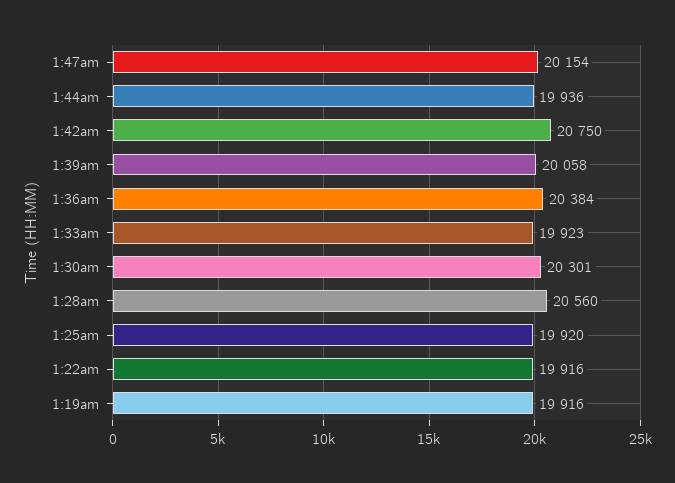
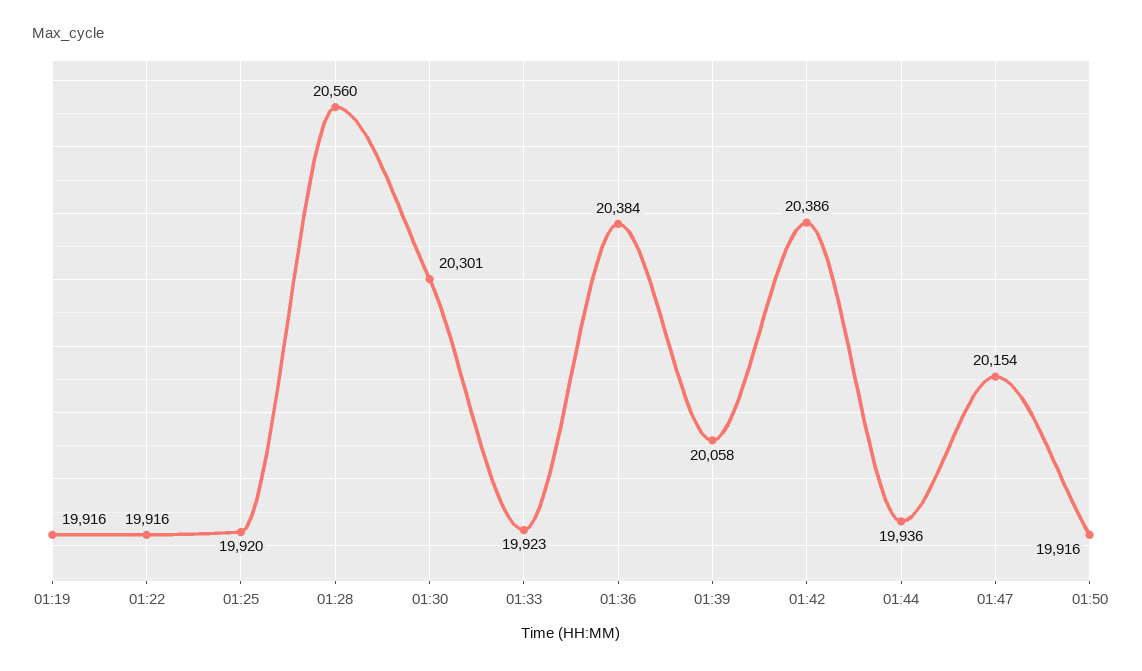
1:42am: 20750 -> 20386
01:50: none -> 19916

